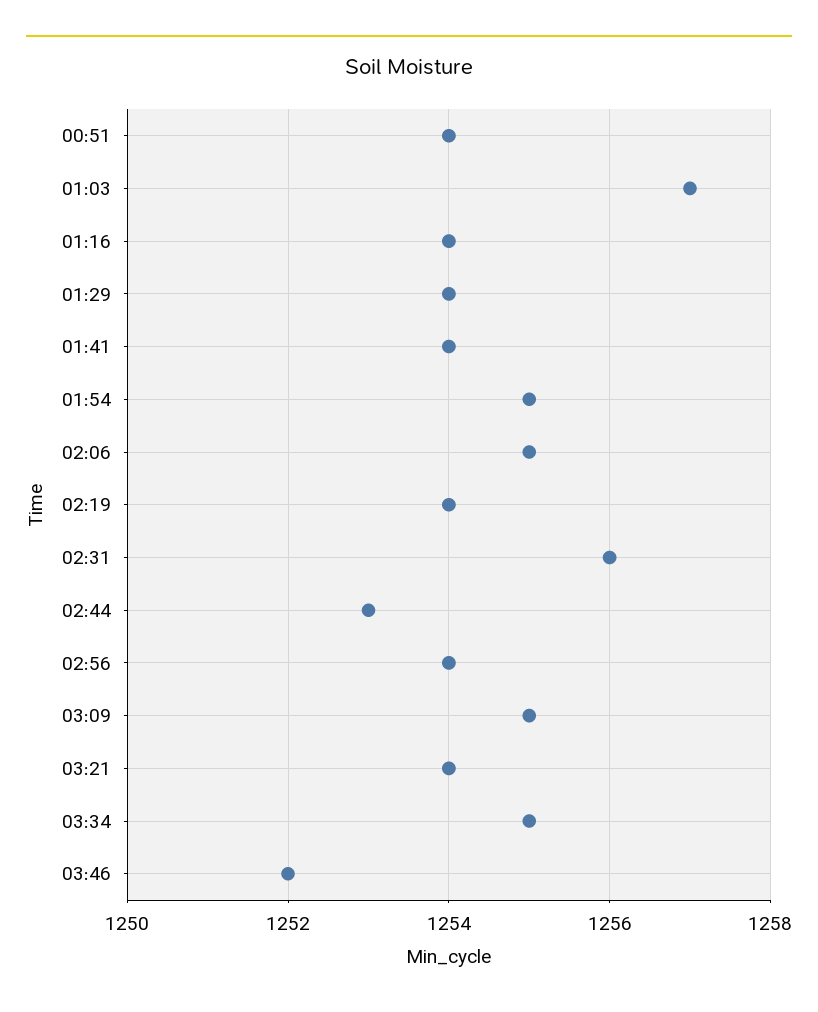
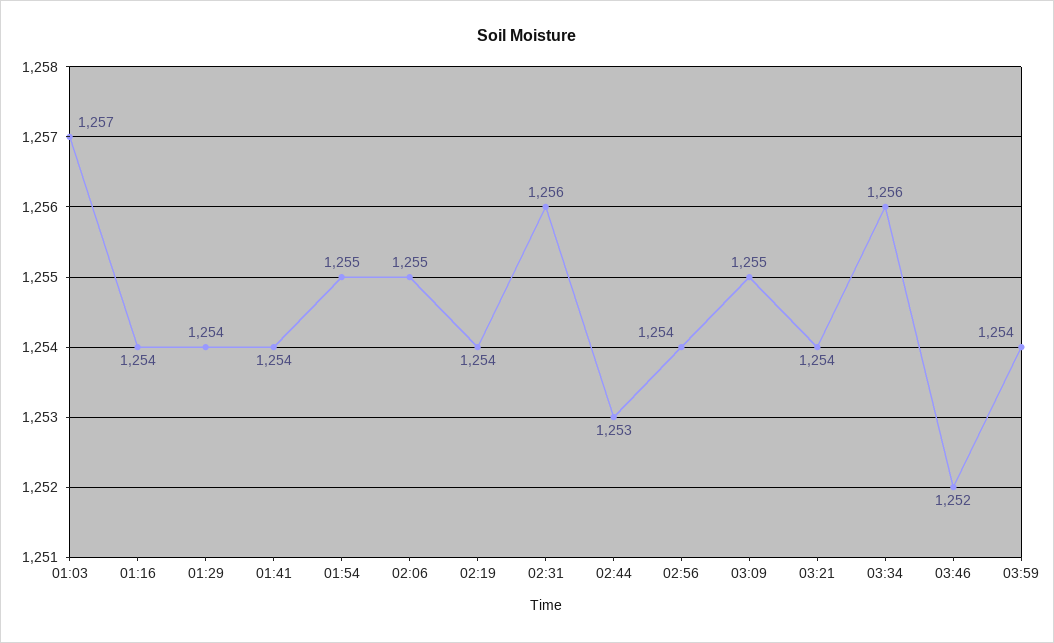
00:51: 1254 -> none
03:34: 1255 -> 1256
03:59: none -> 1254

